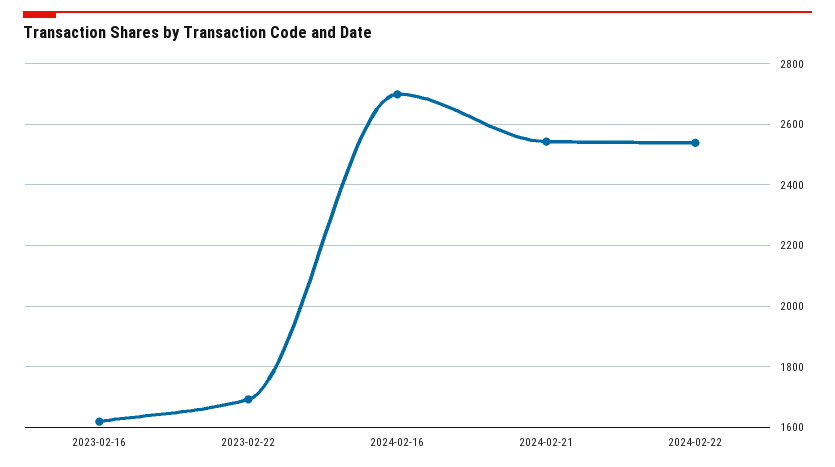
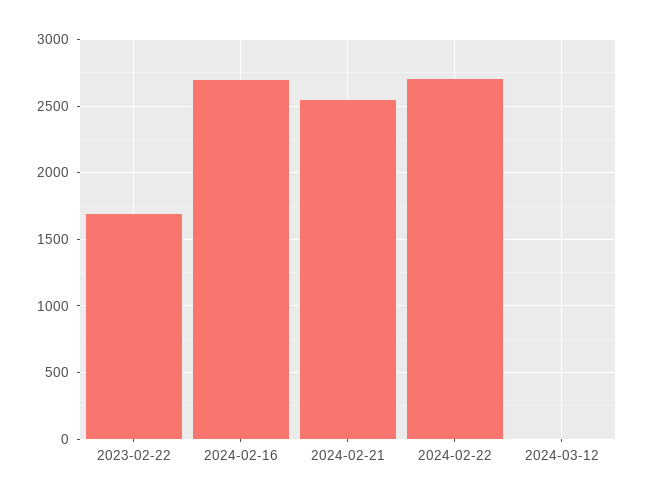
2023-02-16: 1620 -> none
2024-02-22: 2540 -> 2700
2024-03-12: none -> 0

